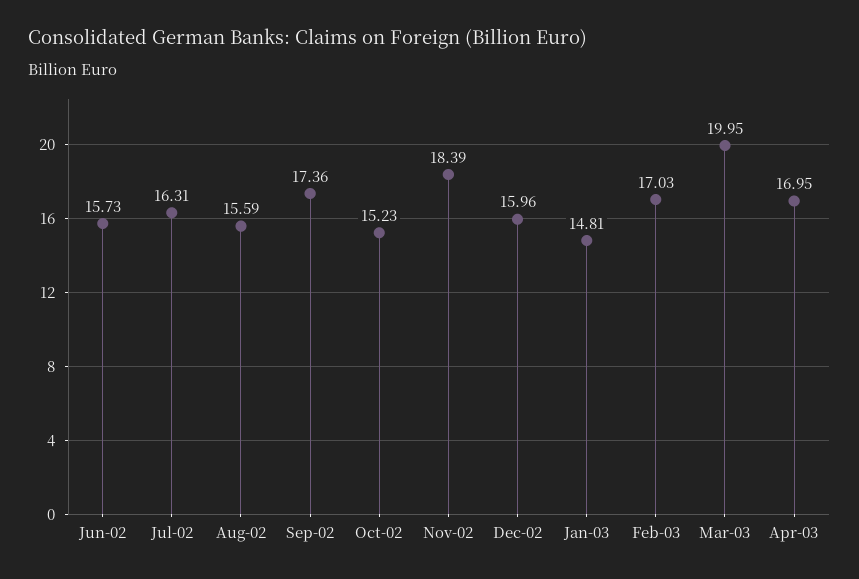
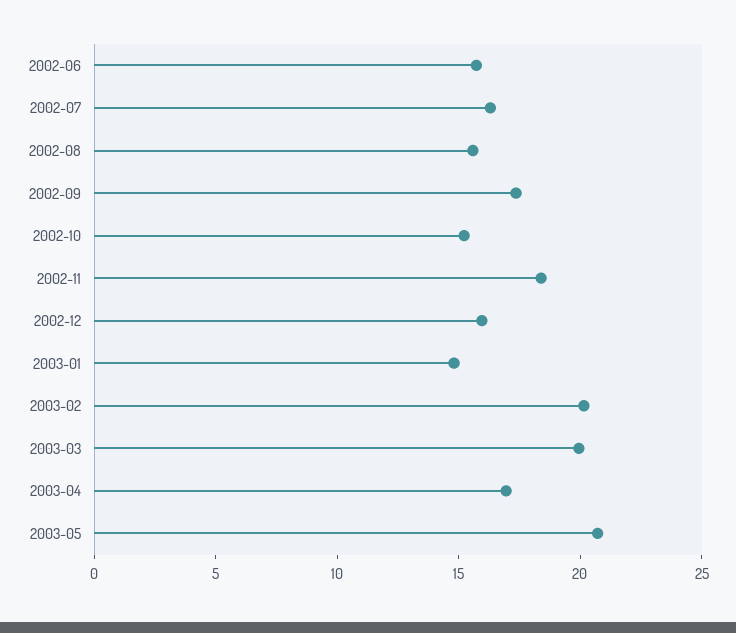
Feb-03: 17.03 -> 20
2003-05: none -> 21

